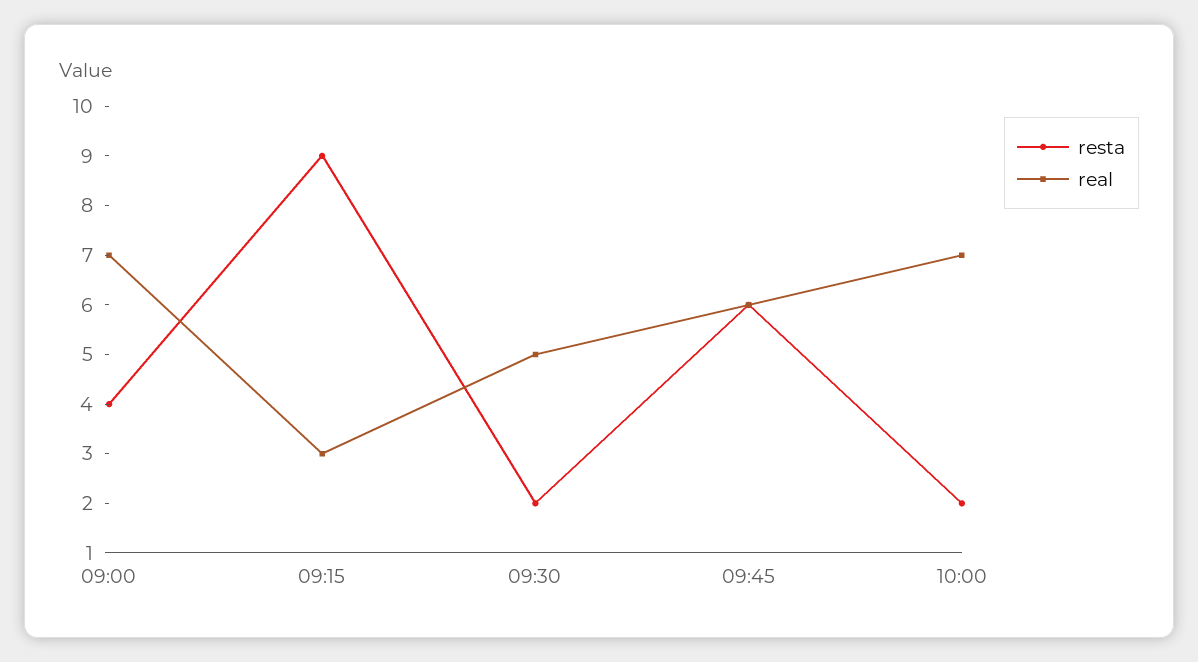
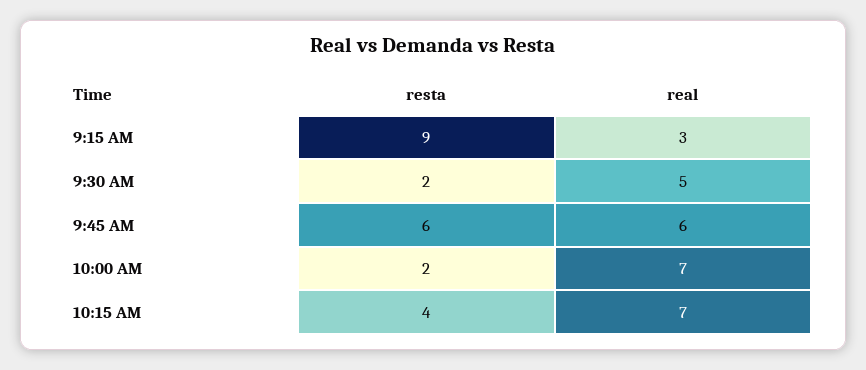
resta, 09:00: 4 -> none
real, 09:00: 7 -> none
resta, 10:15 AM: none -> 4
real, 10:15 AM: none -> 7

